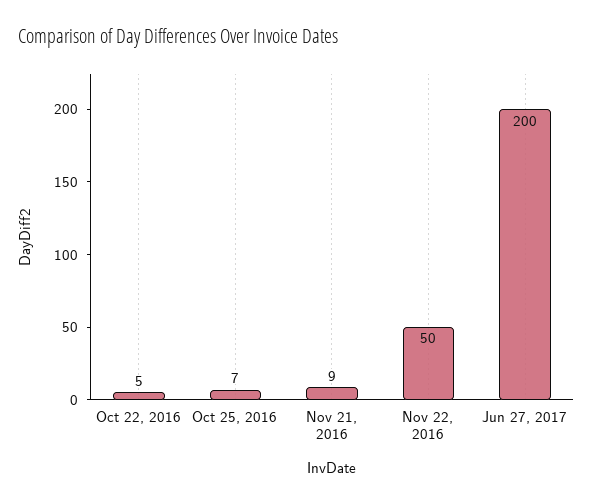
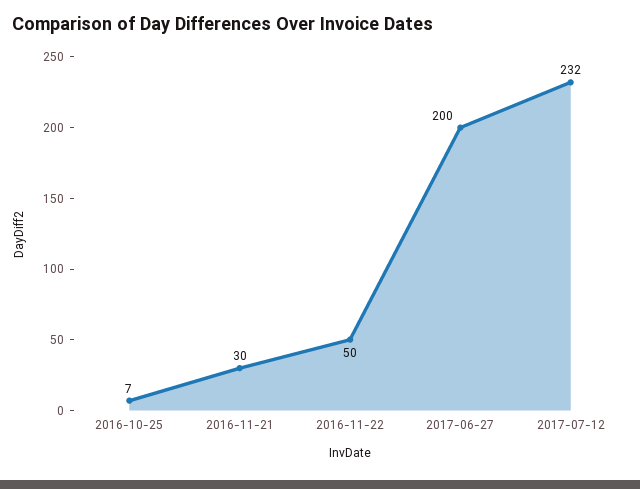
Oct 22, 2016: 5 -> none
Nov 21, 2016: 9 -> 30
2017-07-12: none -> 232

